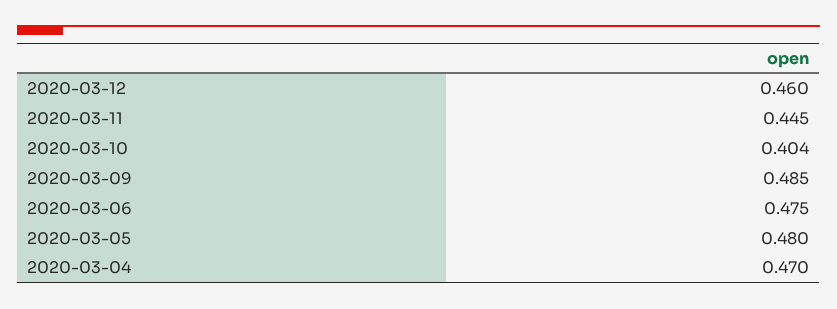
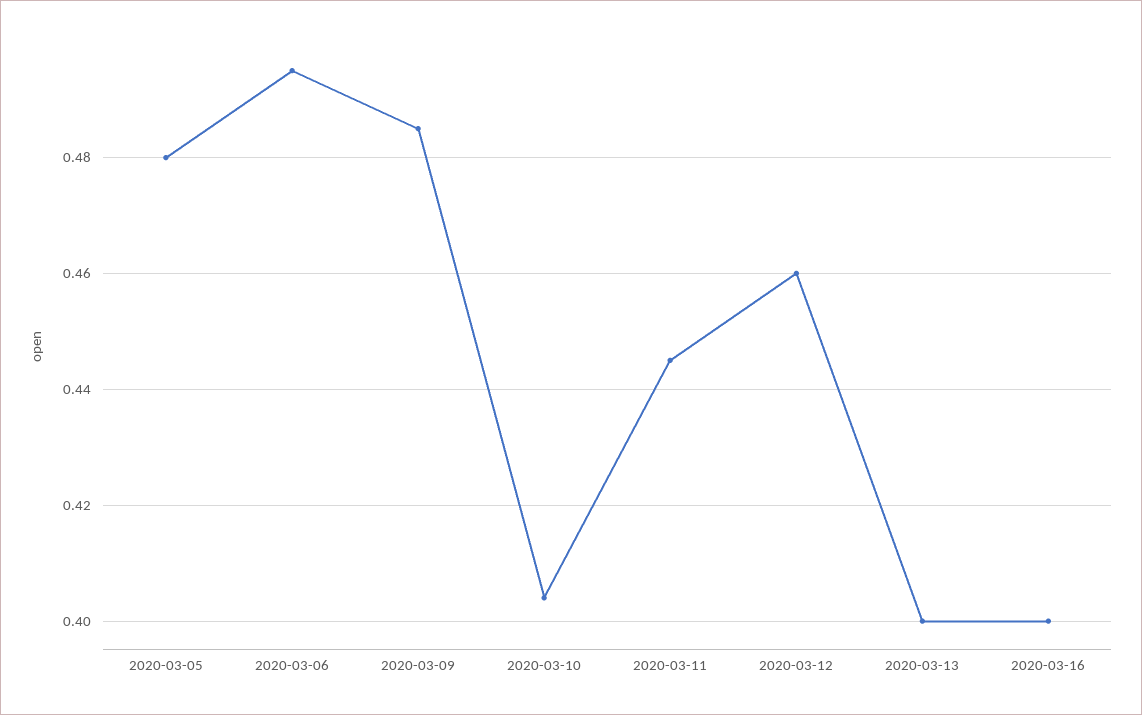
2020-03-06: 0.475 -> 0.495
2020-03-04: 0.47 -> none
2020-03-13: none -> 0.4
2020-03-16: none -> 0.4

